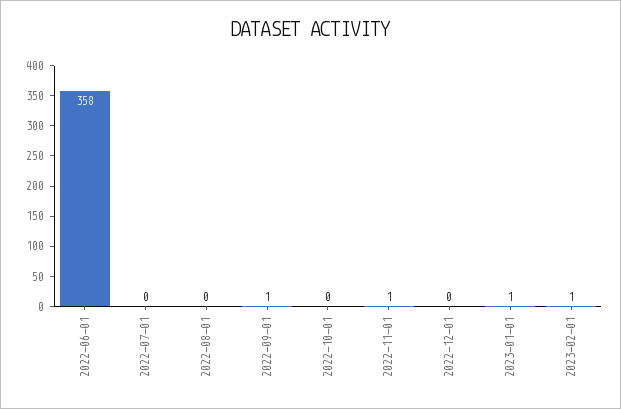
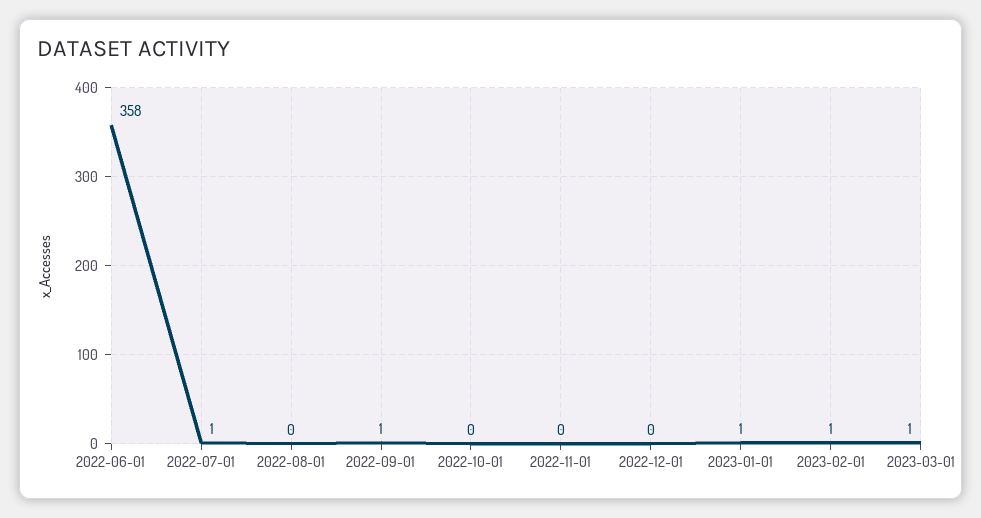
2022-07-01: 0 -> 1
2022-11-01: 1 -> 0
2023-03-01: none -> 1

